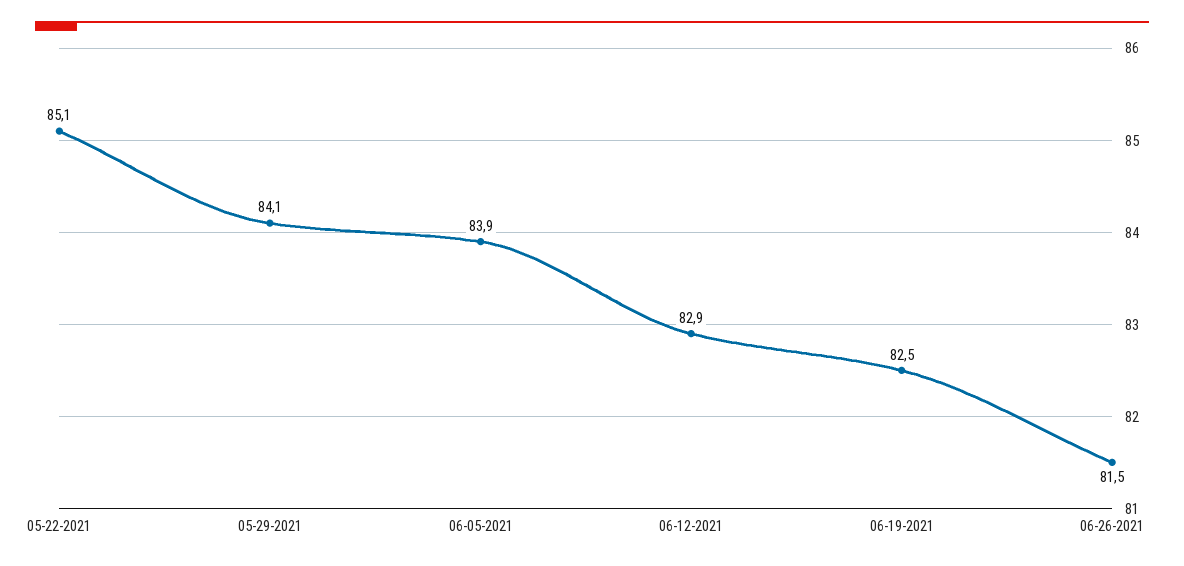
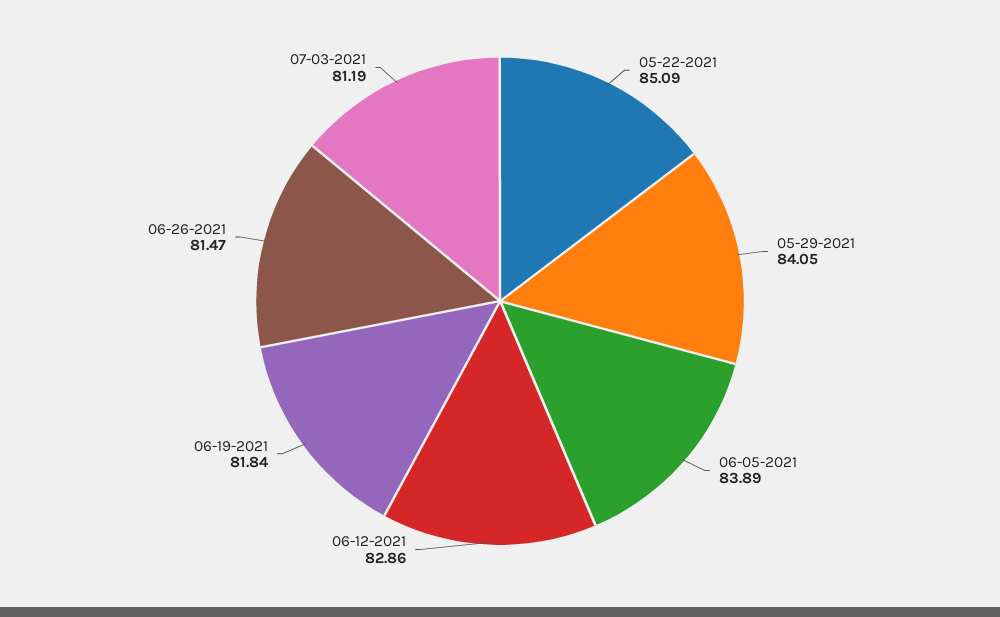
06-19-2021: 82.5 -> 81.84
07-03-2021: none -> 81.19

